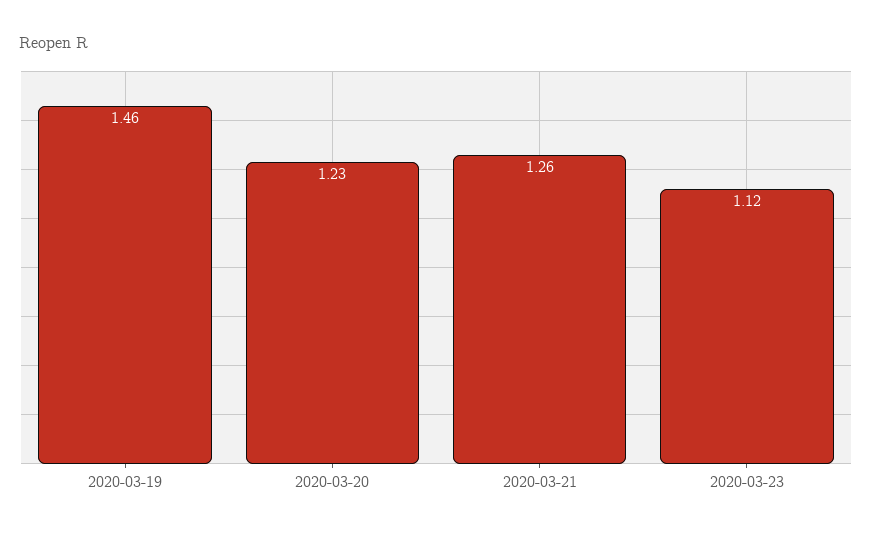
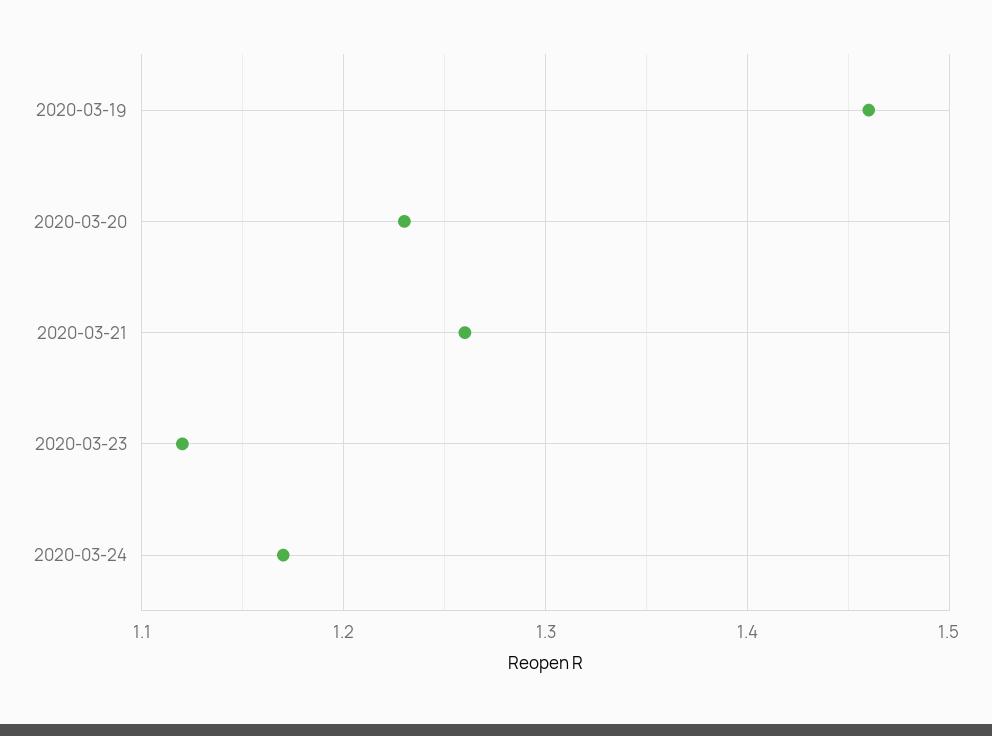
2020-03-24: none -> 1.17

